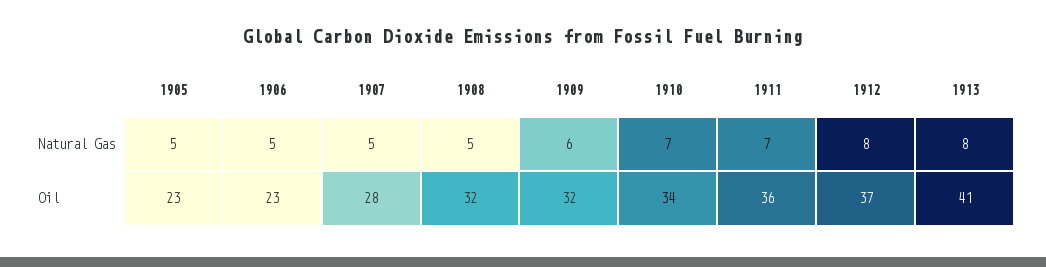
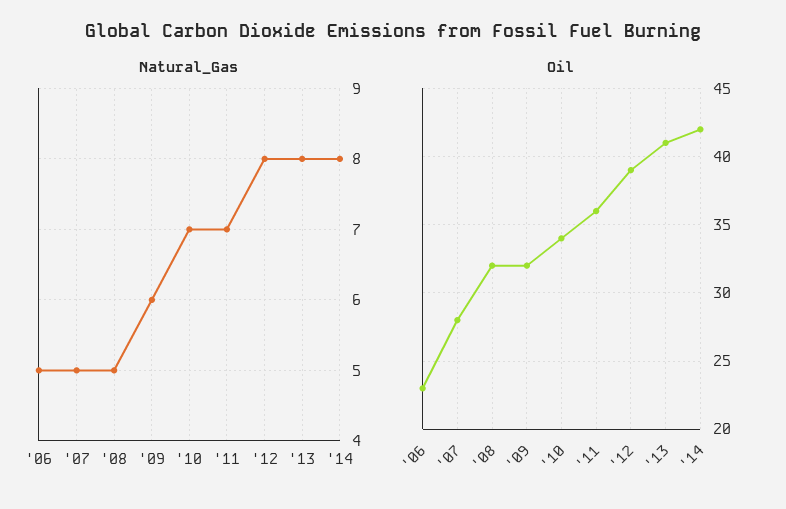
Natural Gas, 1905: 5 -> none
Oil, 1905: 23 -> none
Oil, 1912: 37 -> 39
Natural Gas, '14: none -> 8
Oil, '14: none -> 42

